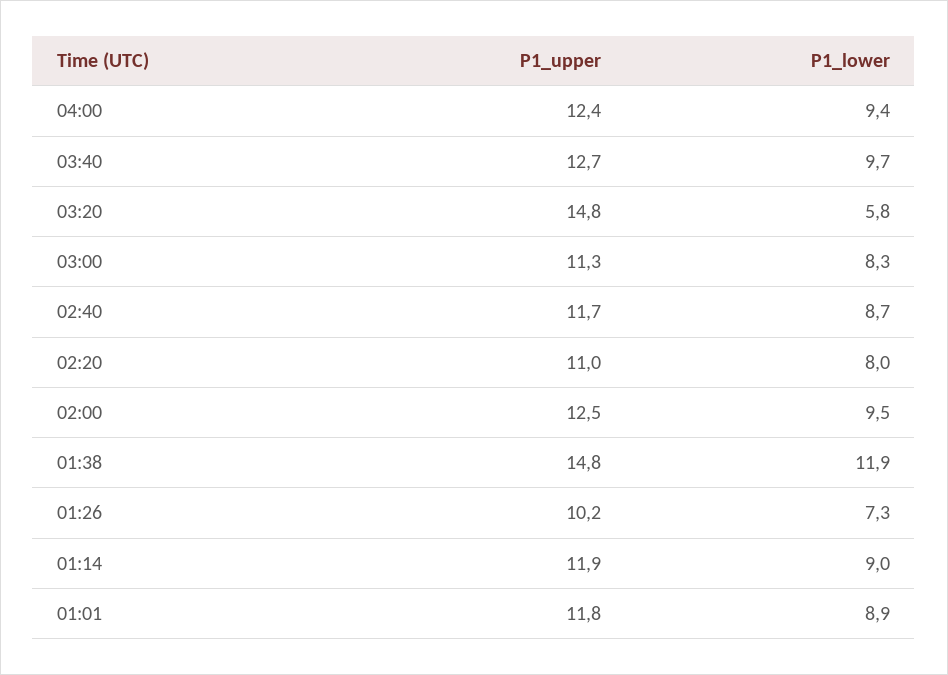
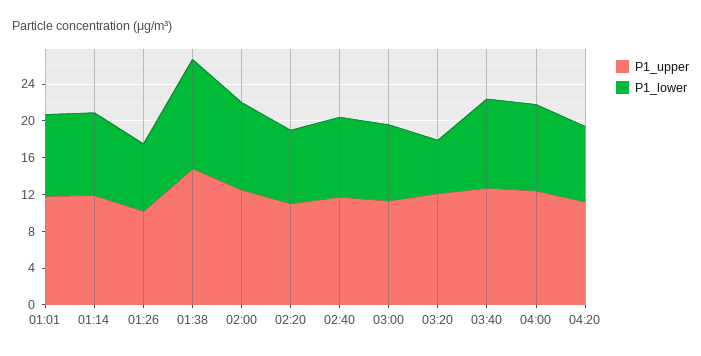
P1_upper, 03:20: 14.8 -> 12
P1_upper, 04:20: none -> 11
P1_lower, 04:20: none -> 8

